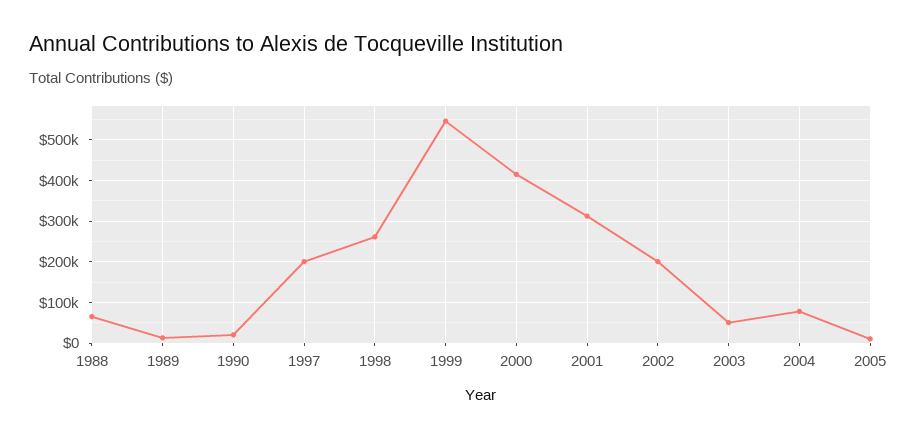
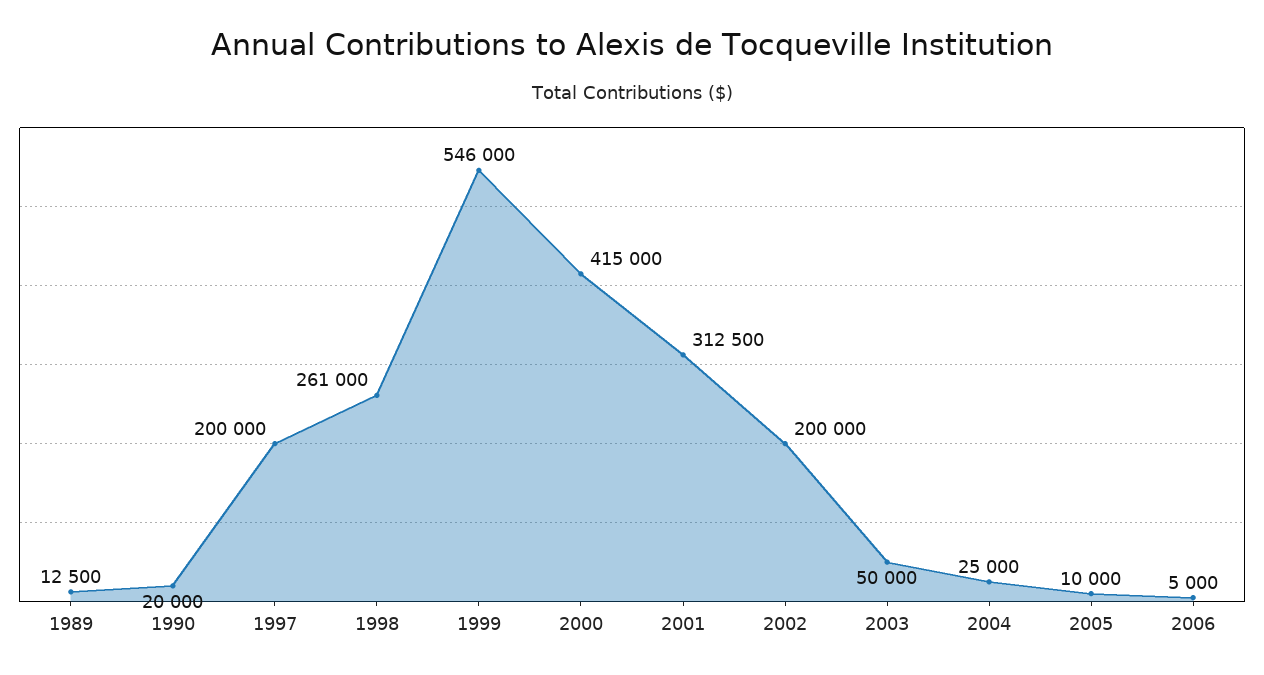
1988: 60000 -> none
2004: 80000 -> 25000
2006: none -> 5000

